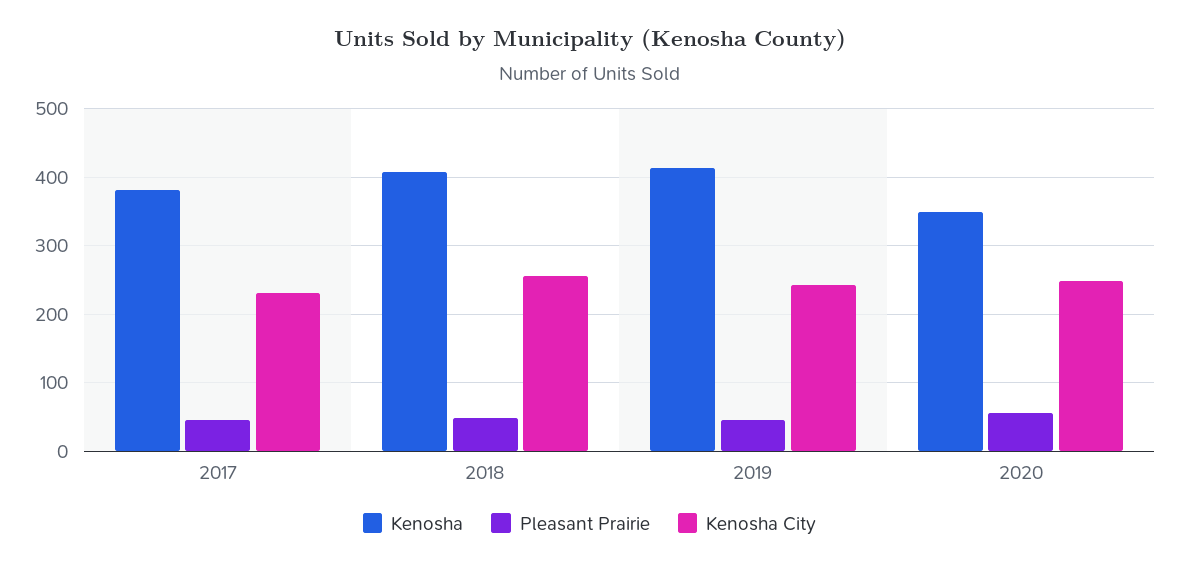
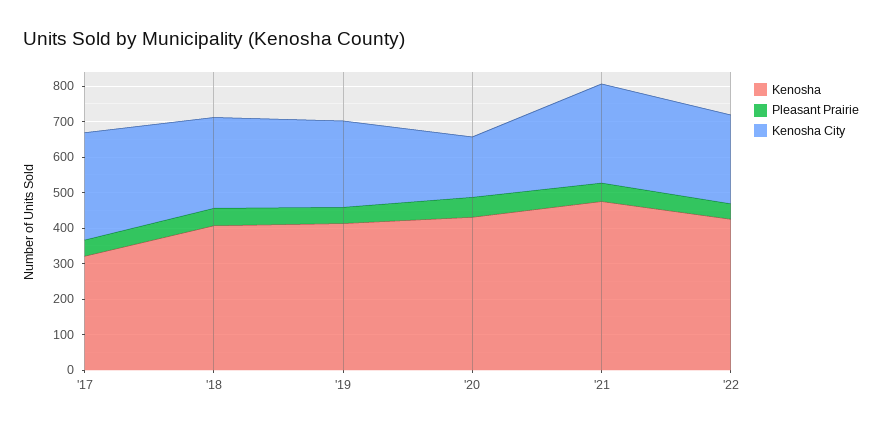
Kenosha, 2017: 380 -> 325
Kenosha City, 2017: 230 -> 300
Kenosha, 2020: 350 -> 425
Kenosha City, 2020: 250 -> 175
Kenosha, '21: none -> 475
Pleasant Prairie, '21: none -> 50
Kenosha City, '21: none -> 275
Kenosha, '22: none -> 425
Pleasant Prairie, '22: none -> 50
Kenosha City, '22: none -> 250

